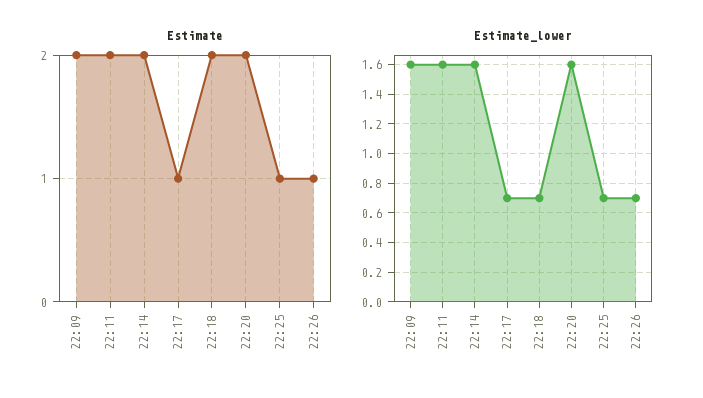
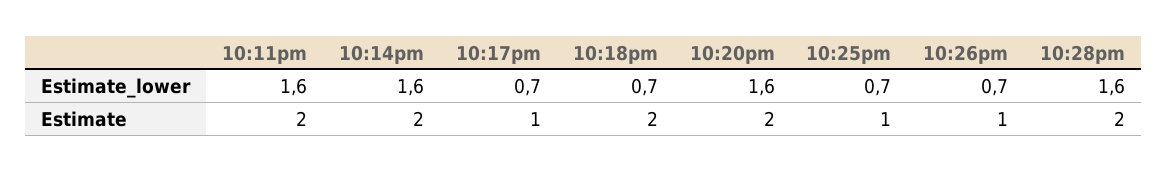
Estimate, 22:09: 2 -> none
Estimate_lower, 22:09: 1.6 -> none
Estimate_lower, 10:28pm: none -> 1.6
Estimate, 10:28pm: none -> 2

